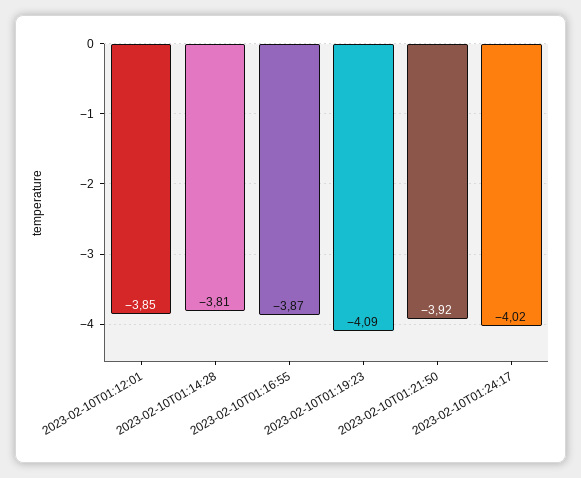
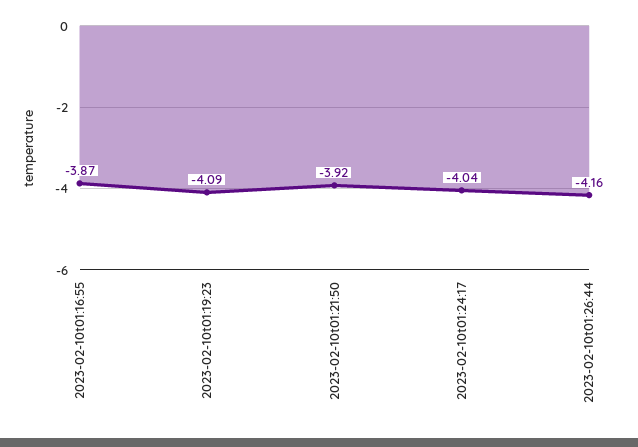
2023-02-10T01:12:01: -3.85 -> none
2023-02-10T01:14:28: -3.81 -> none
2023-02-10T01:24:17: -4.02 -> -4.04
2023-02-10t01:26:44: none -> -4.16

